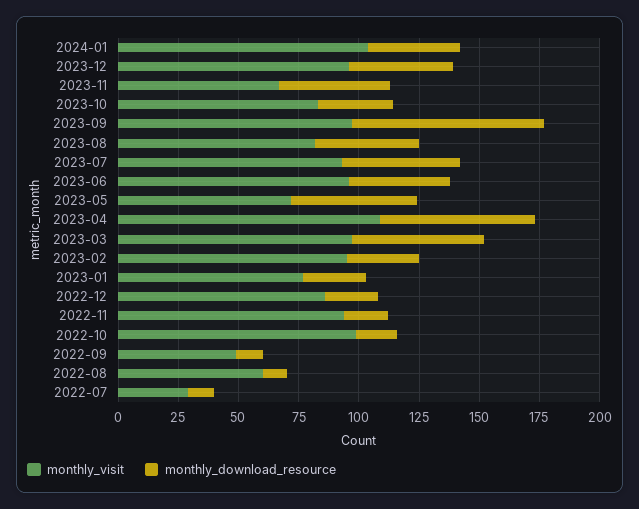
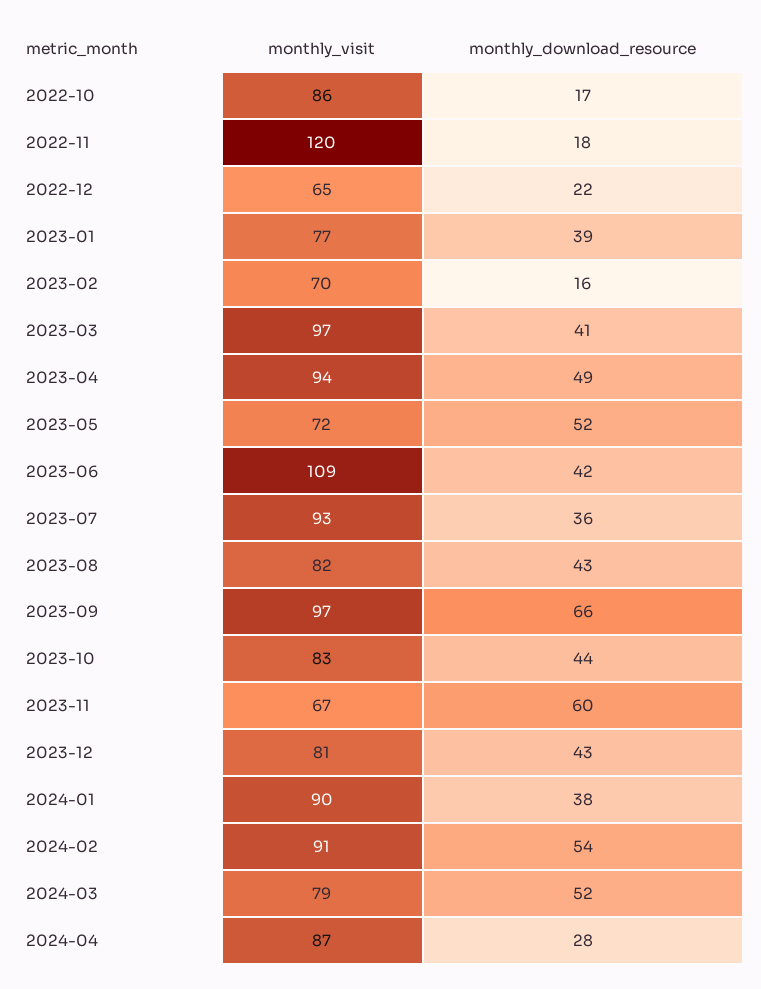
monthly_visit, 2024-01: 105 -> 90
monthly_visit, 2023-12: 95 -> 81
monthly_download_resource, 2023-11: 45 -> 60
monthly_download_resource, 2023-10: 30 -> 44
monthly_download_resource, 2023-09: 80 -> 66
monthly_download_resource, 2023-07: 50 -> 36
monthly_visit, 2023-06: 95 -> 109
monthly_visit, 2023-04: 110 -> 94
monthly_download_resource, 2023-04: 65 -> 49
monthly_download_resource, 2023-03: 55 -> 41
monthly_visit, 2023-02: 95 -> 70
monthly_download_resource, 2023-02: 30 -> 16
monthly_download_resource, 2023-01: 25 -> 39
monthly_visit, 2022-12: 85 -> 65
monthly_visit, 2022-11: 95 -> 120
monthly_visit, 2022-10: 100 -> 86
monthly_visit, 2022-09: 50 -> none
monthly_download_resource, 2022-09: 10 -> none
monthly_visit, 2022-08: 60 -> none
monthly_download_resource, 2022-08: 10 -> none
monthly_visit, 2022-07: 30 -> none
monthly_download_resource, 2022-07: 10 -> none
monthly_visit, 2024-02: none -> 91
monthly_download_resource, 2024-02: none -> 54
monthly_visit, 2024-03: none -> 79
monthly_download_resource, 2024-03: none -> 52
monthly_visit, 2024-04: none -> 87
monthly_download_resource, 2024-04: none -> 28

